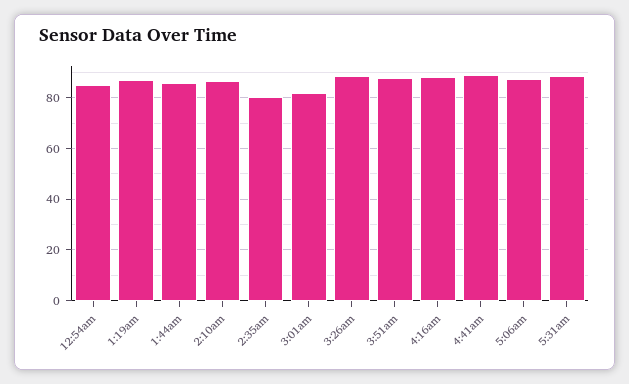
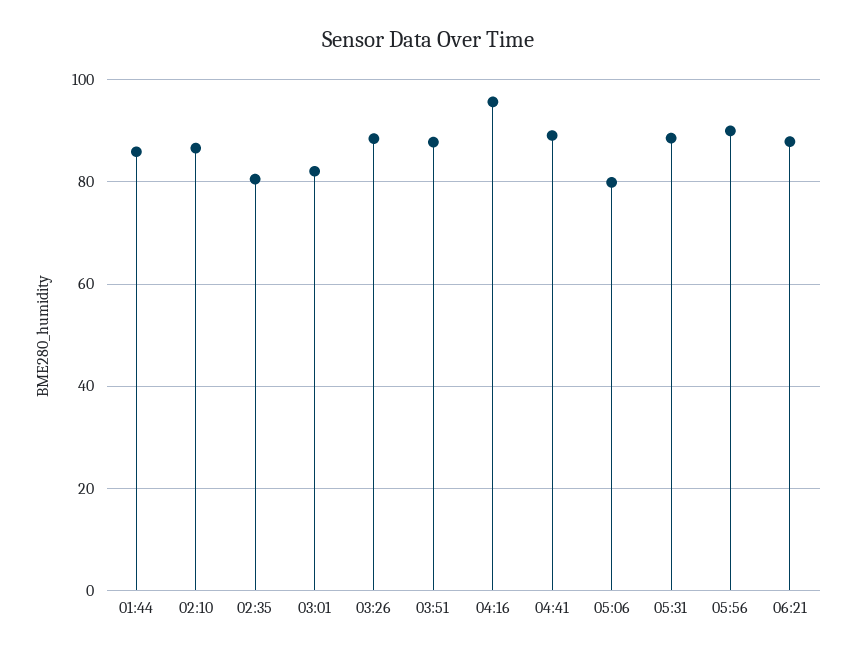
12:54am: 85 -> none
1:19am: 87.5 -> none
4:16am: 87.5 -> 96
5:06am: 87.5 -> 80
05:56: none -> 90
06:21: none -> 88

